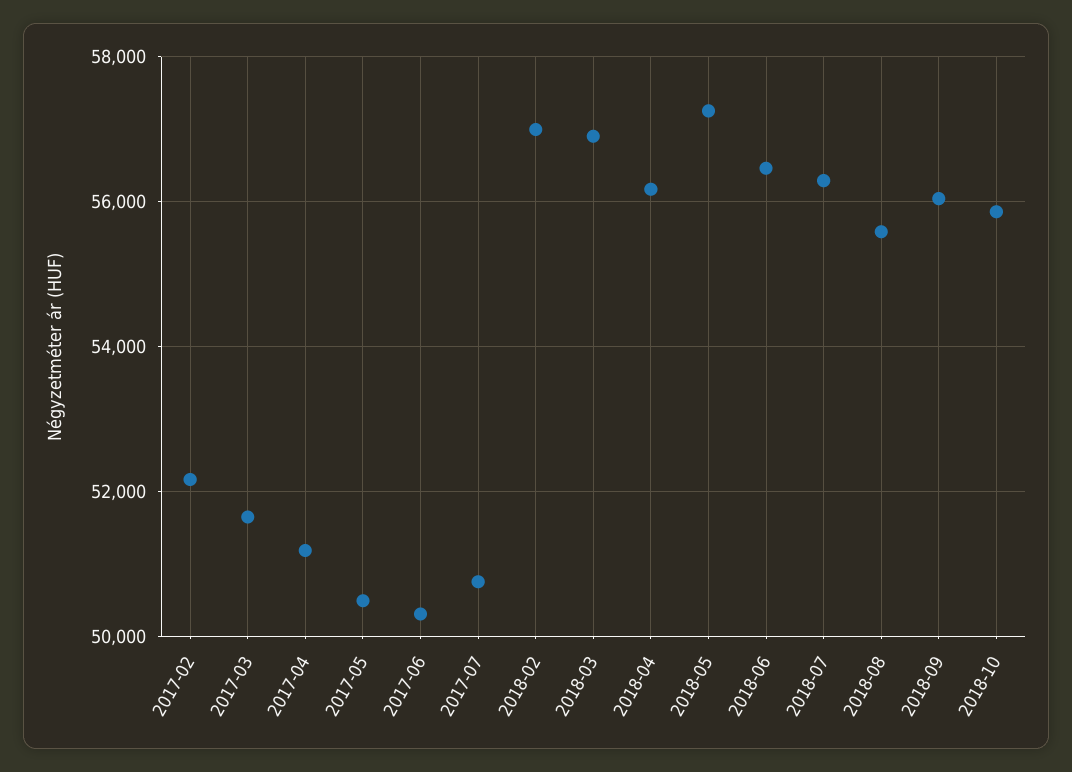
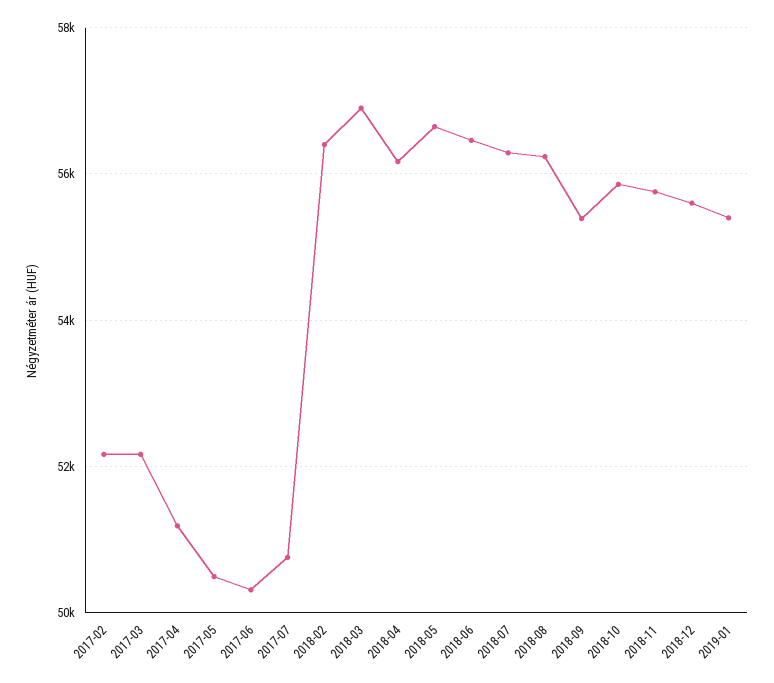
2017-03: 51600 -> 52200
2018-02: 57000 -> 56400
2018-05: 57200 -> 56600
2018-08: 55600 -> 56200
2018-09: 56000 -> 55400
2018-11: none -> 55800
2018-12: none -> 55600
2019-01: none -> 55400

